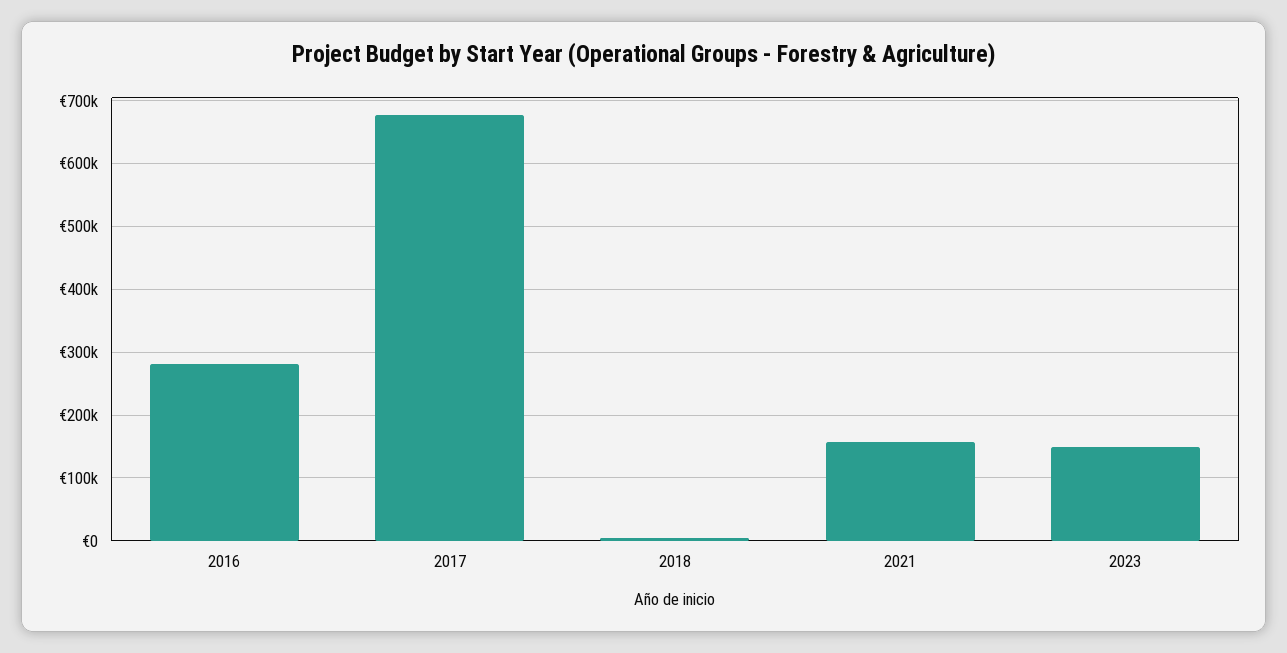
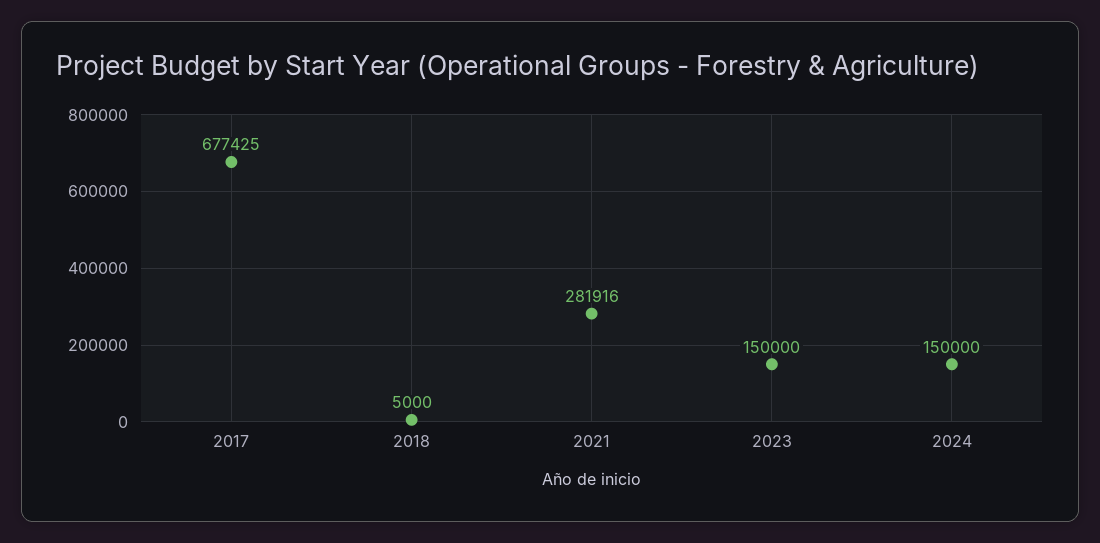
2016: 280000 -> none
2021: 160000 -> 281916
2024: none -> 150000

